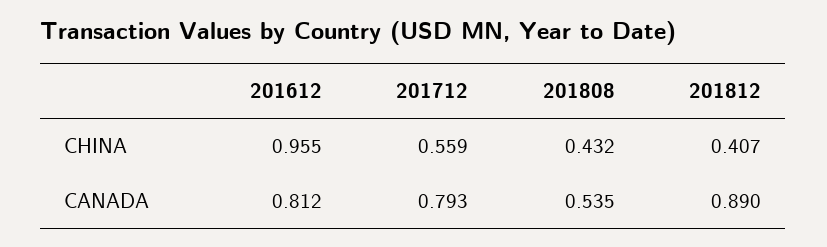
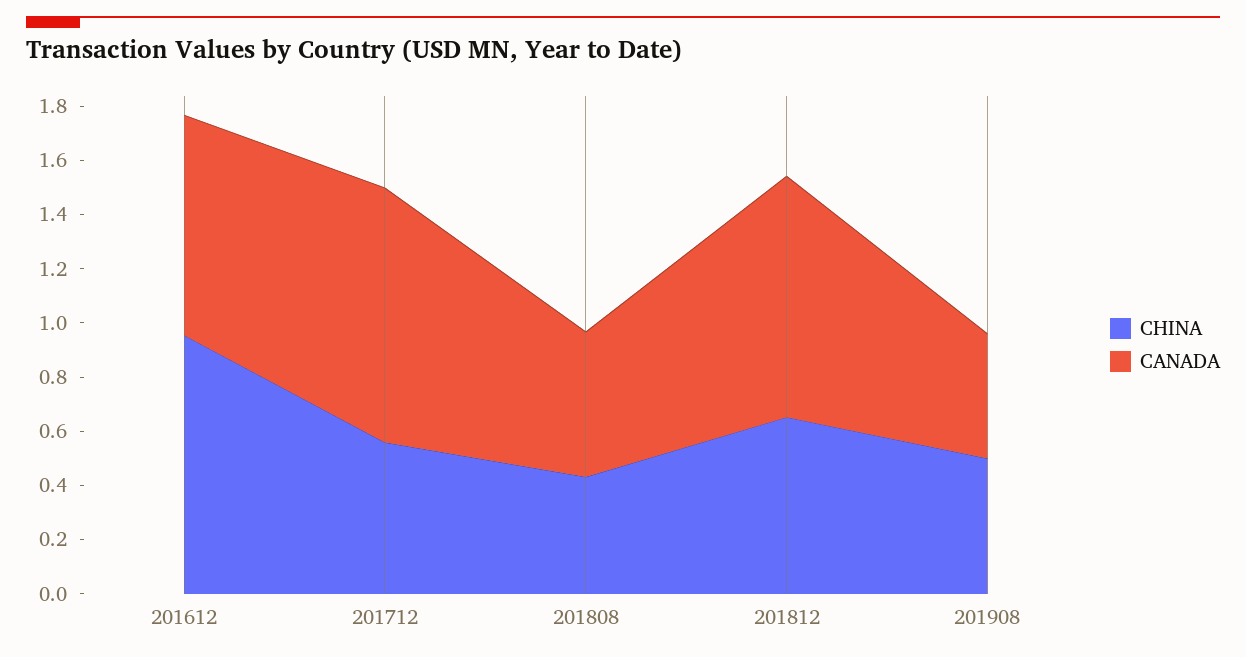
CHINA, 201812: 0.407 -> 0.65
CANADA, 201712: 0.793 -> 0.95
CHINA, 201908: none -> 0.5
CANADA, 201908: none -> 0.45

